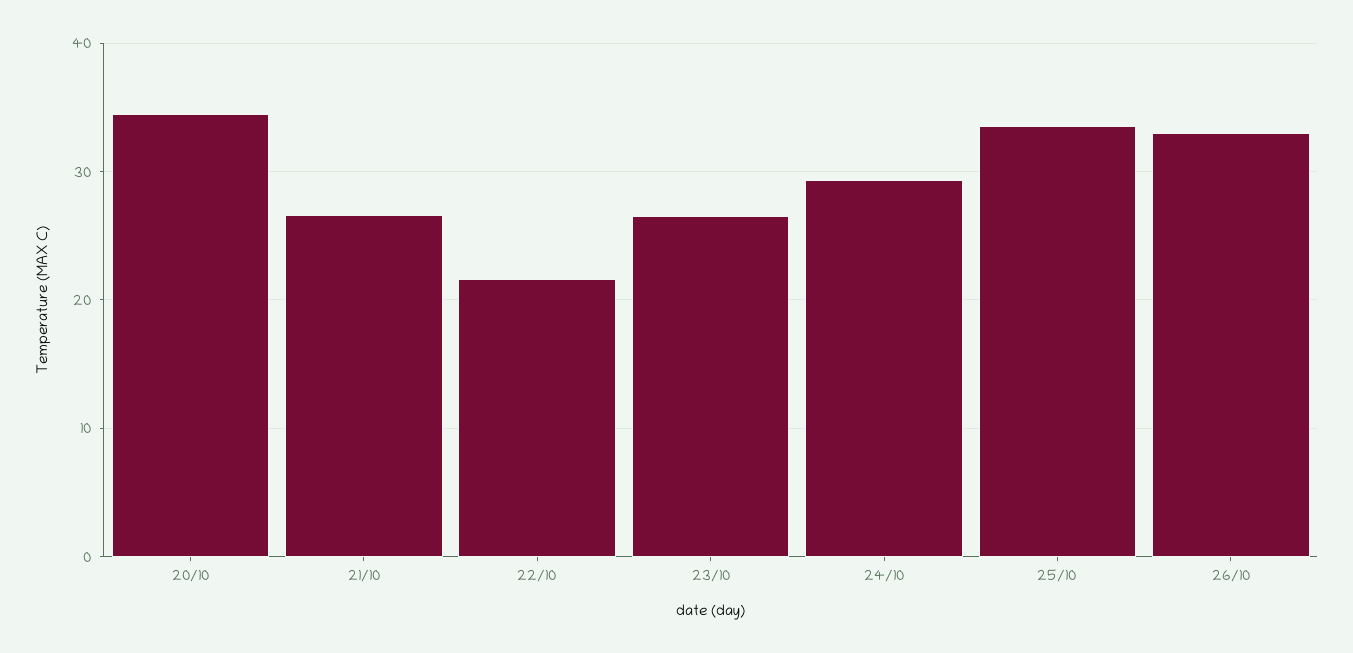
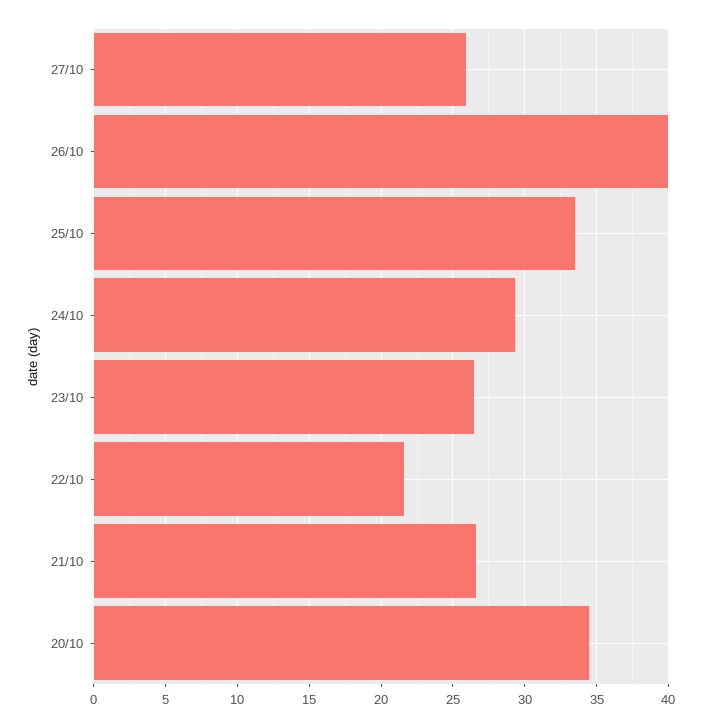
26/10: 33 -> 40
27/10: none -> 26

